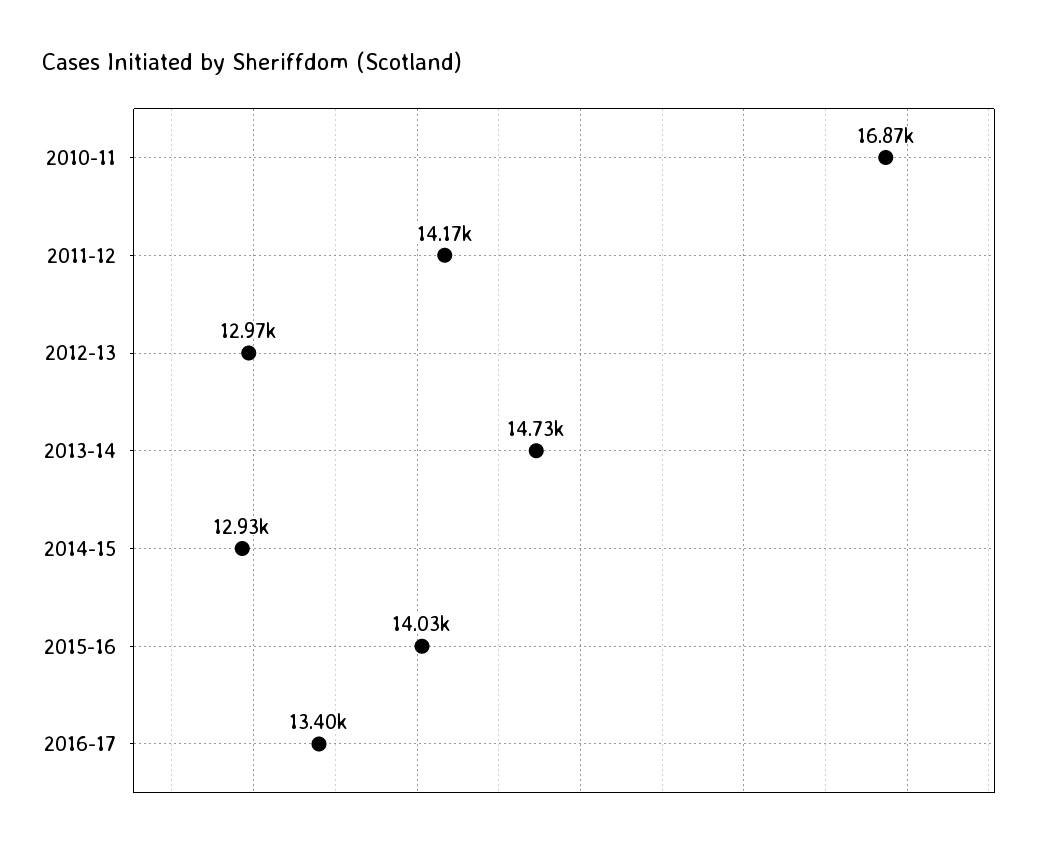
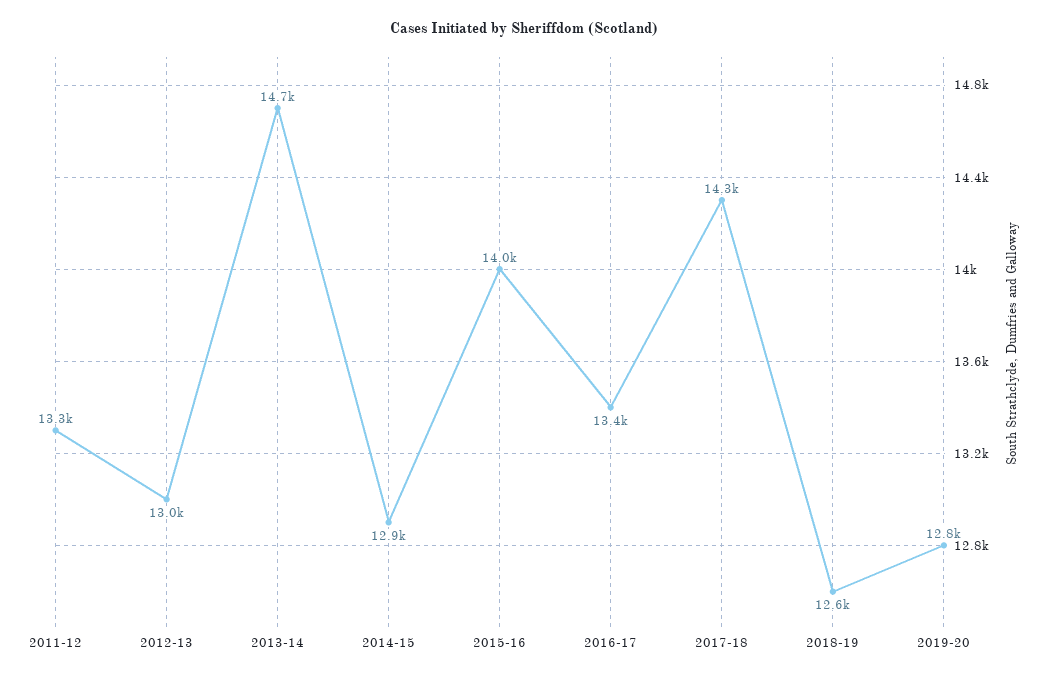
2010-11: 16870 -> none
2011-12: 14170 -> 13300
2017-18: none -> 14300
2018-19: none -> 12600
2019-20: none -> 12800

